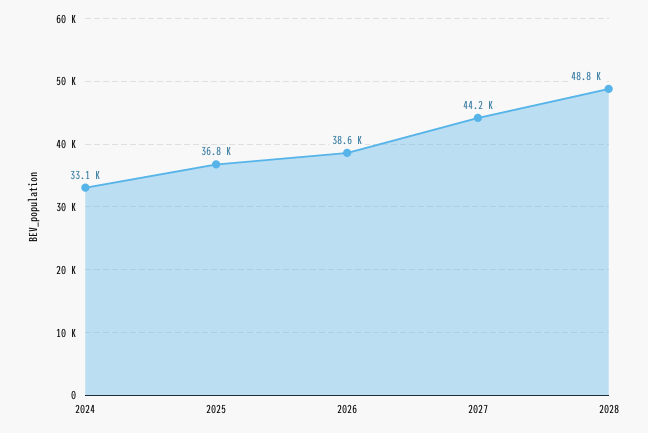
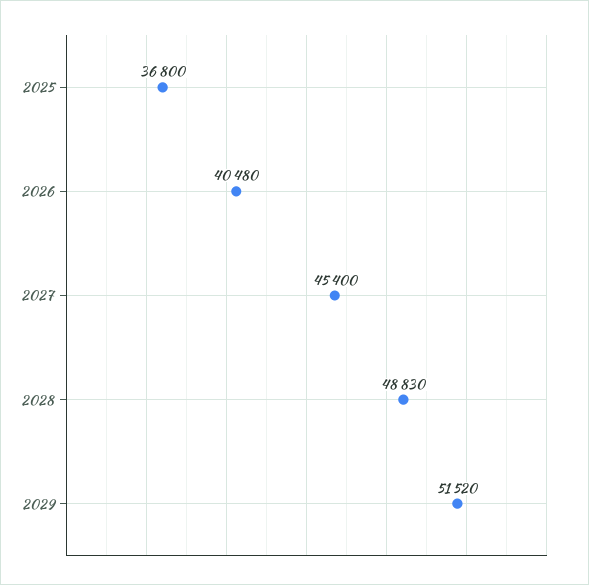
2024: 33100 -> none
2026: 38600 -> 40480
2027: 44200 -> 45400
2029: none -> 51520

